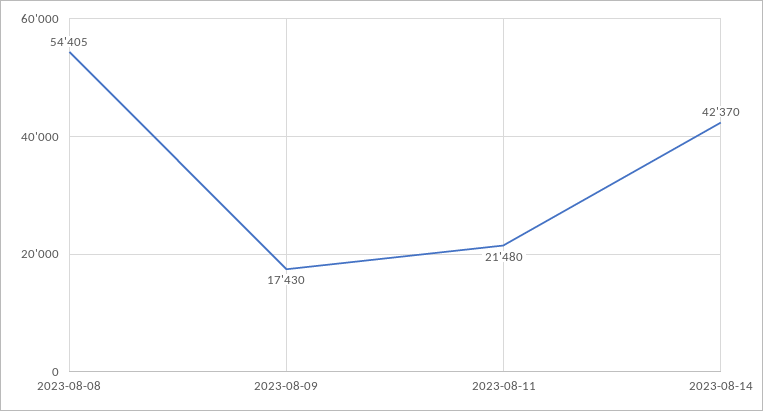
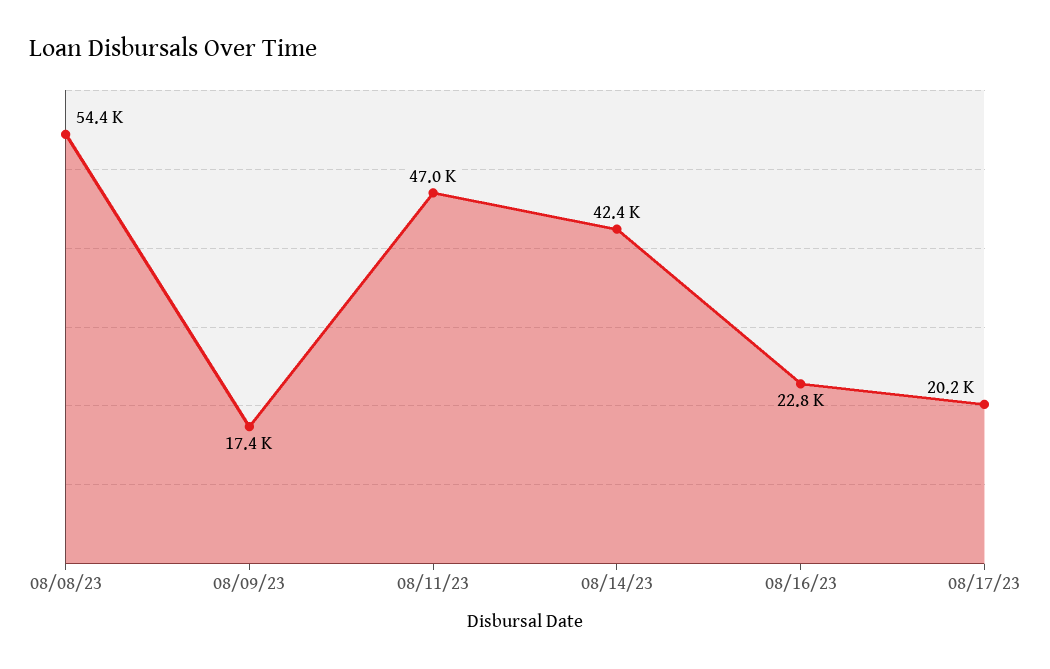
2023-08-11: 21480 -> 47000
08/16/23: none -> 22800
08/17/23: none -> 20200

